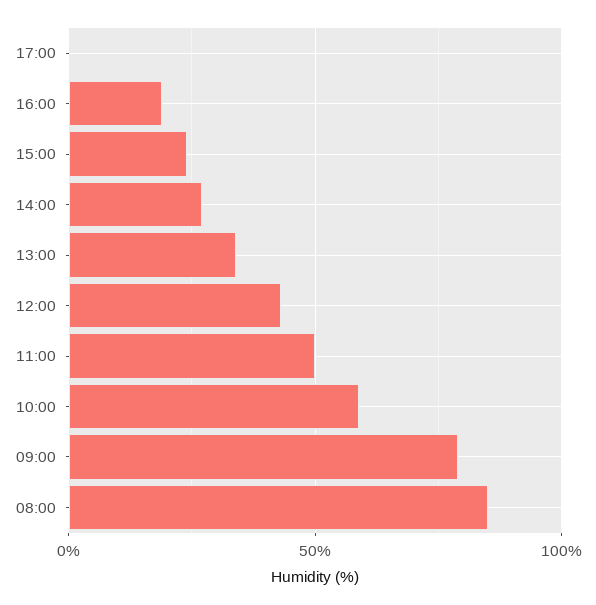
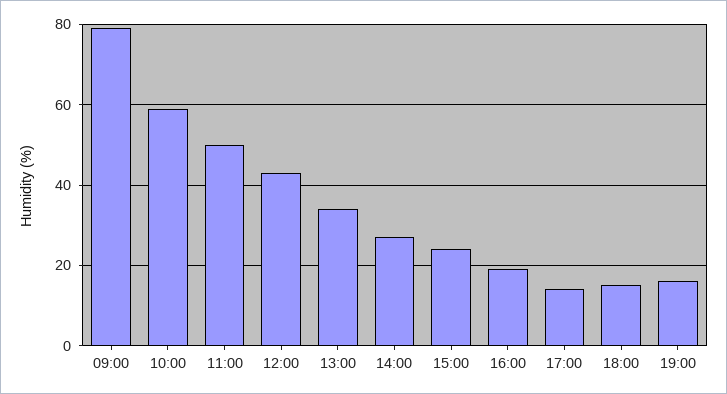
17:00: 0 -> 15
08:00: 85 -> none
18:00: none -> 15
19:00: none -> 15

